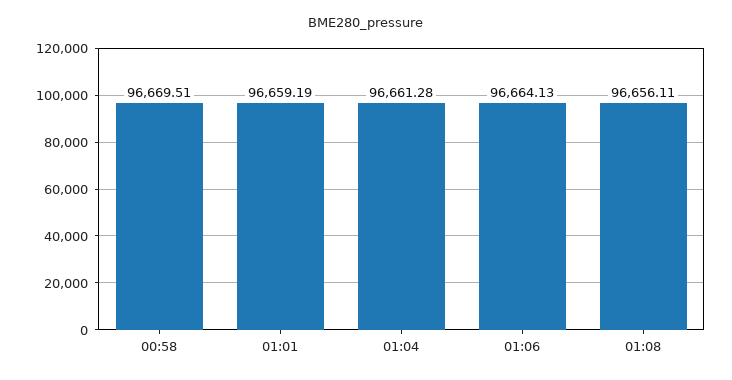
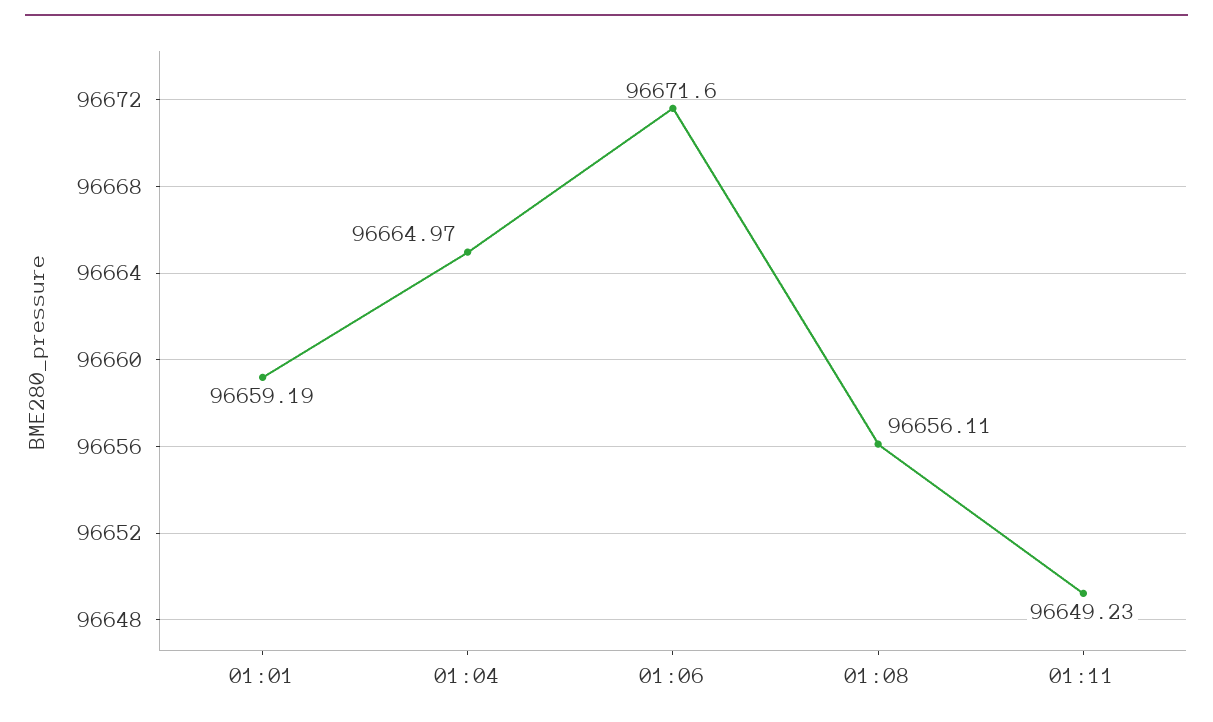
00:58: 96669.51 -> none
01:04: 96661.28 -> 96664.97
01:06: 96664.13 -> 96671.6
01:11: none -> 96649.23

